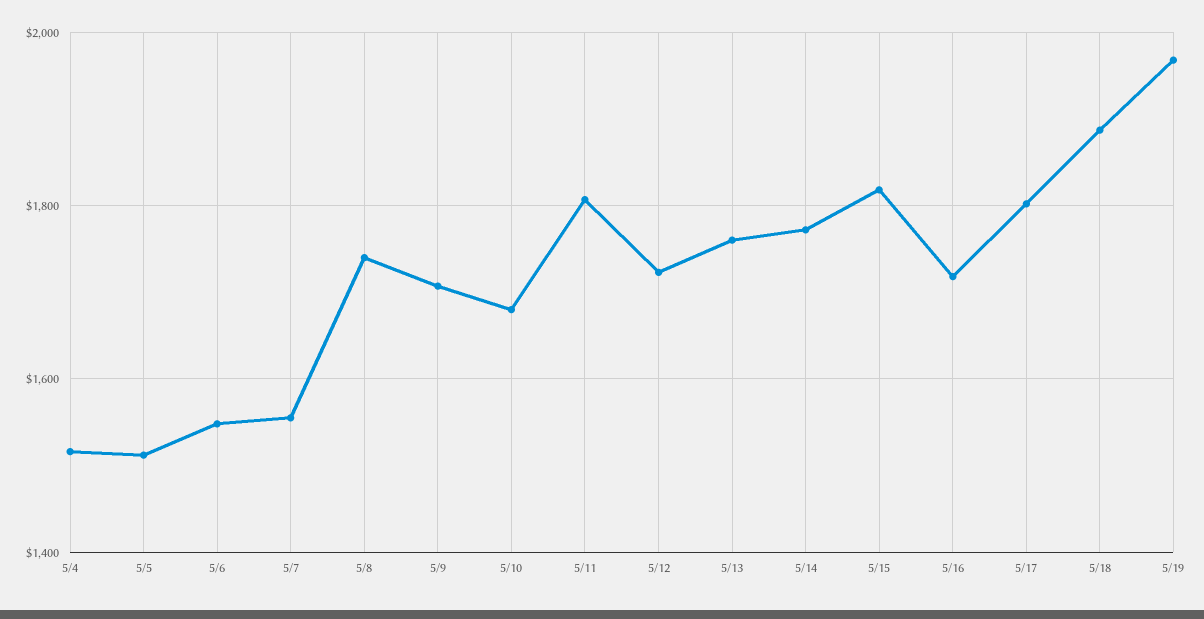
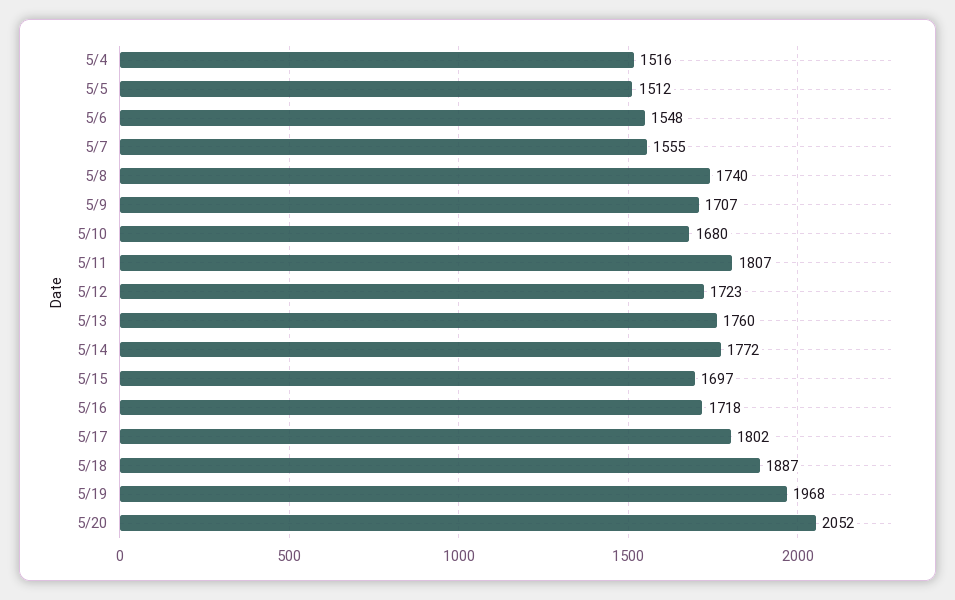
5/15: 1820 -> 1697
5/20: none -> 2052

